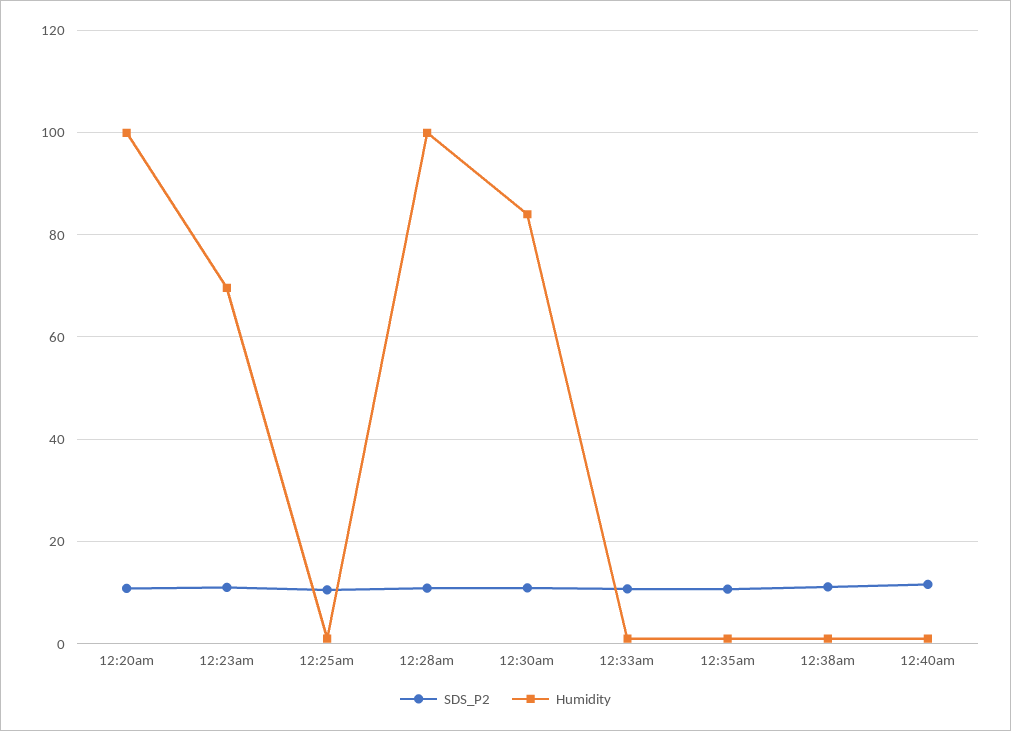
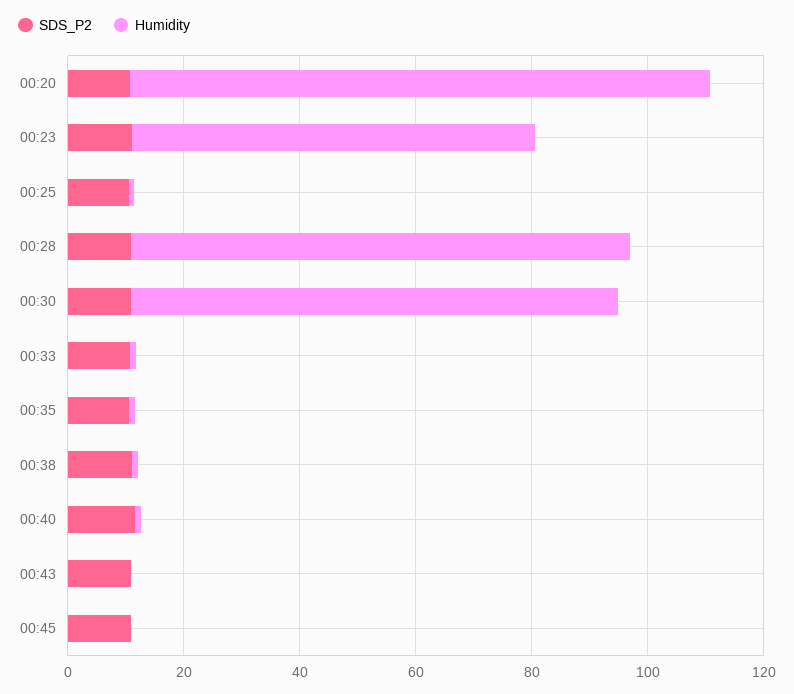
Humidity, 12:28am: 100 -> 85
SDS_P2, 00:43: none -> 10
Humidity, 00:43: none -> 0
SDS_P2, 00:45: none -> 10
Humidity, 00:45: none -> 0

